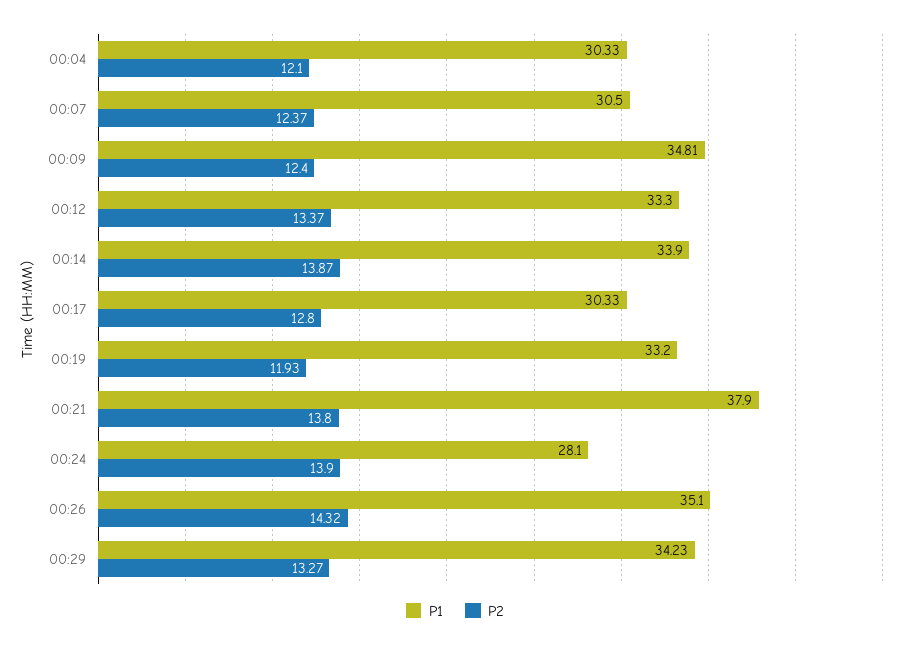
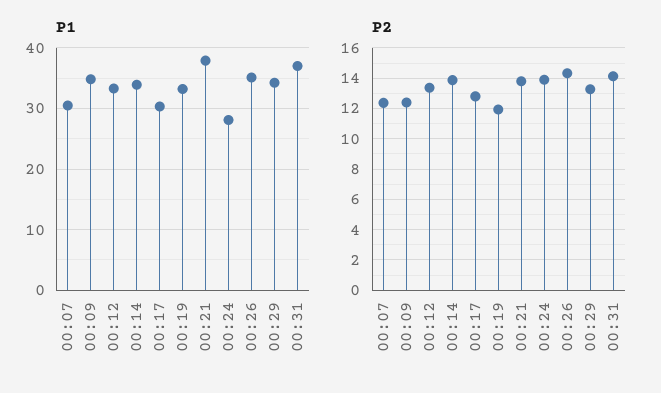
P1, 00:04: 30.33 -> none
P2, 00:04: 12.1 -> none
P1, 00:31: none -> 37
P2, 00:31: none -> 14

